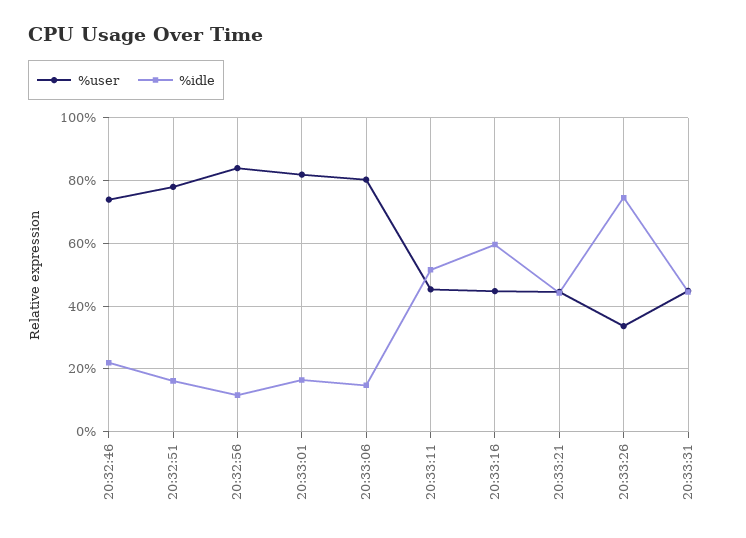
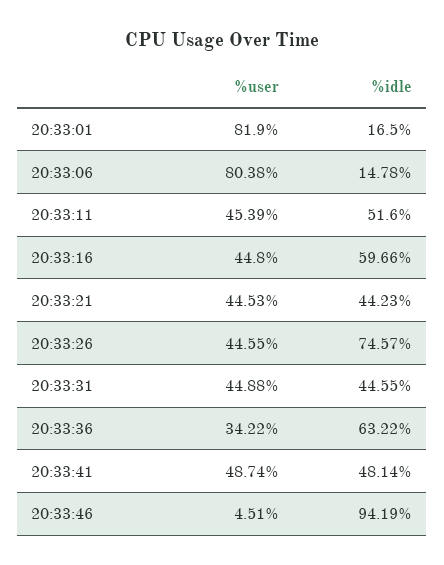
%user, 20:32:46: 74 -> none
%idle, 20:32:46: 22 -> none
%user, 20:32:51: 78 -> none
%idle, 20:32:51: 16 -> none
%user, 20:32:56: 84 -> none
%idle, 20:32:56: 12 -> none
%user, 20:33:26: 34 -> 44.55
%user, 20:33:36: none -> 34.22
%idle, 20:33:36: none -> 63.22
%user, 20:33:41: none -> 48.74
%idle, 20:33:41: none -> 48.14
%user, 20:33:46: none -> 4.51
%idle, 20:33:46: none -> 94.19

